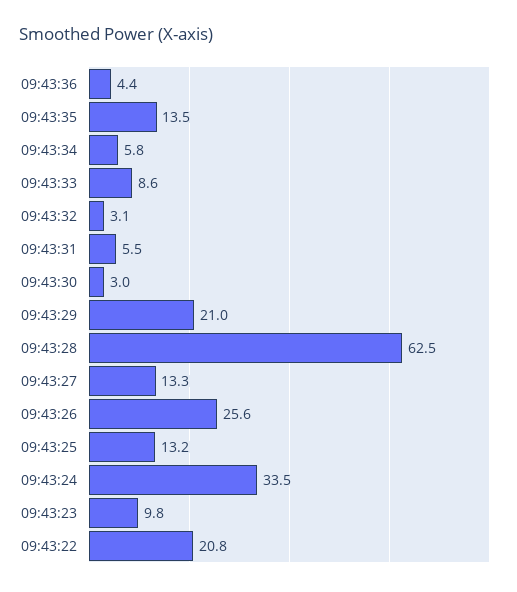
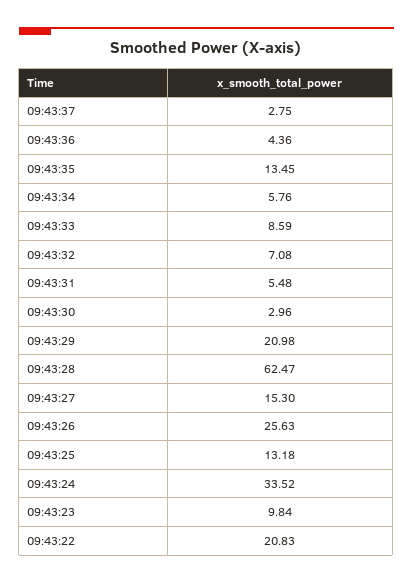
09:43:32: 3.1 -> 7.08
09:43:27: 13.3 -> 15.3
09:43:37: none -> 2.75

